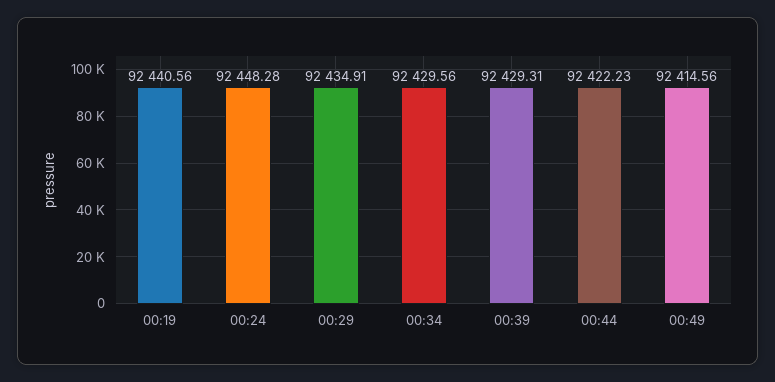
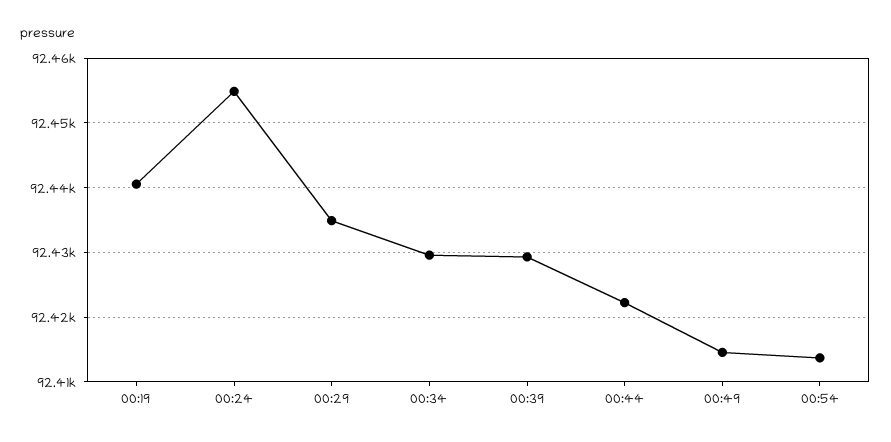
00:24: 92448.28 -> 92455
00:54: none -> 92414

